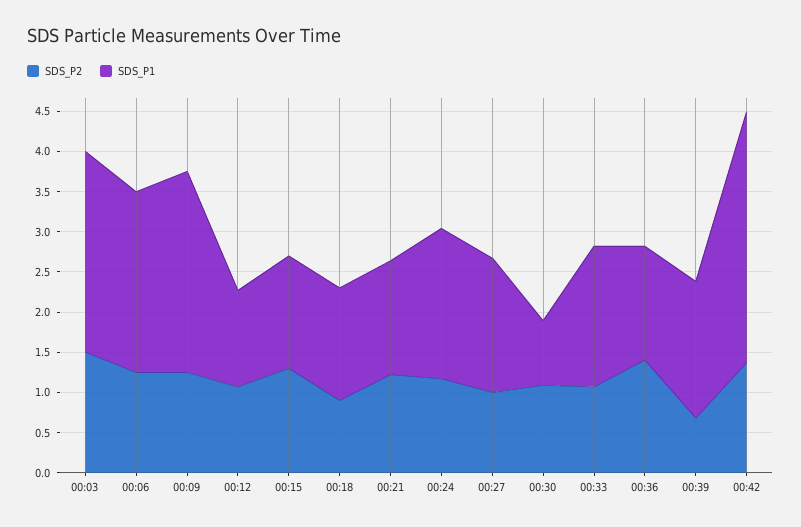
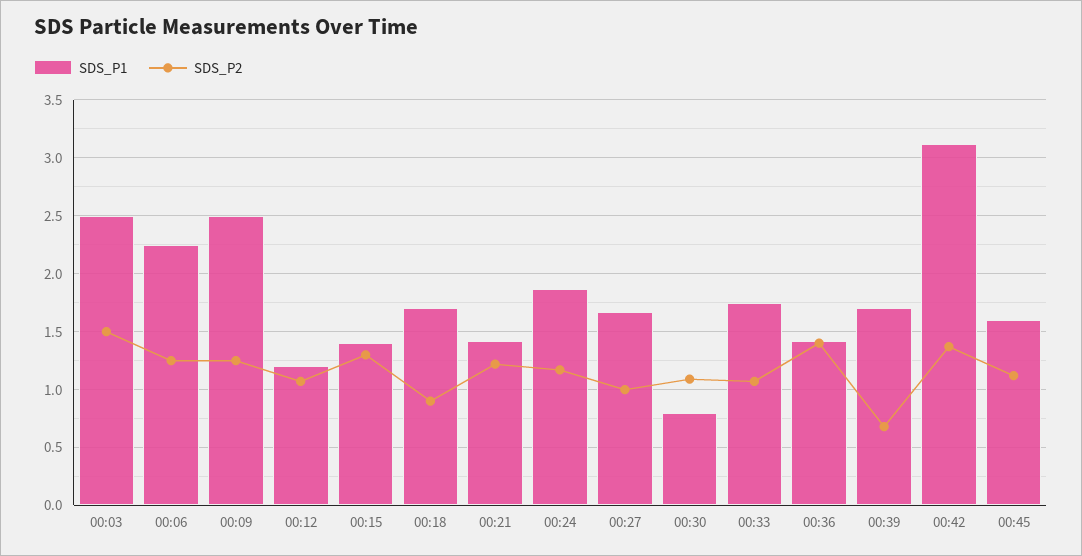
SDS_P1, 00:18: 1.4 -> 1.7
SDS_P1, 00:45: none -> 1.6
SDS_P2, 00:45: none -> 1.1

